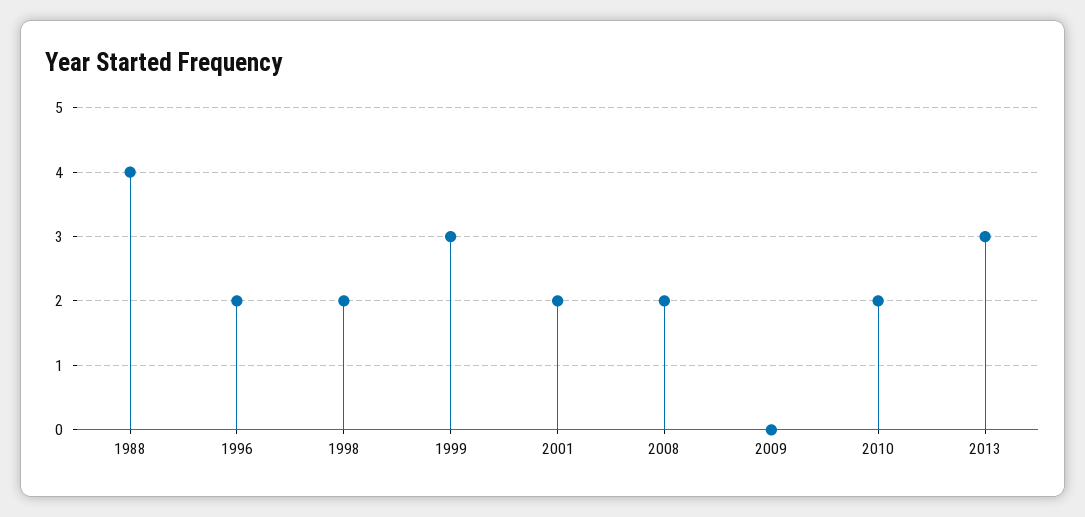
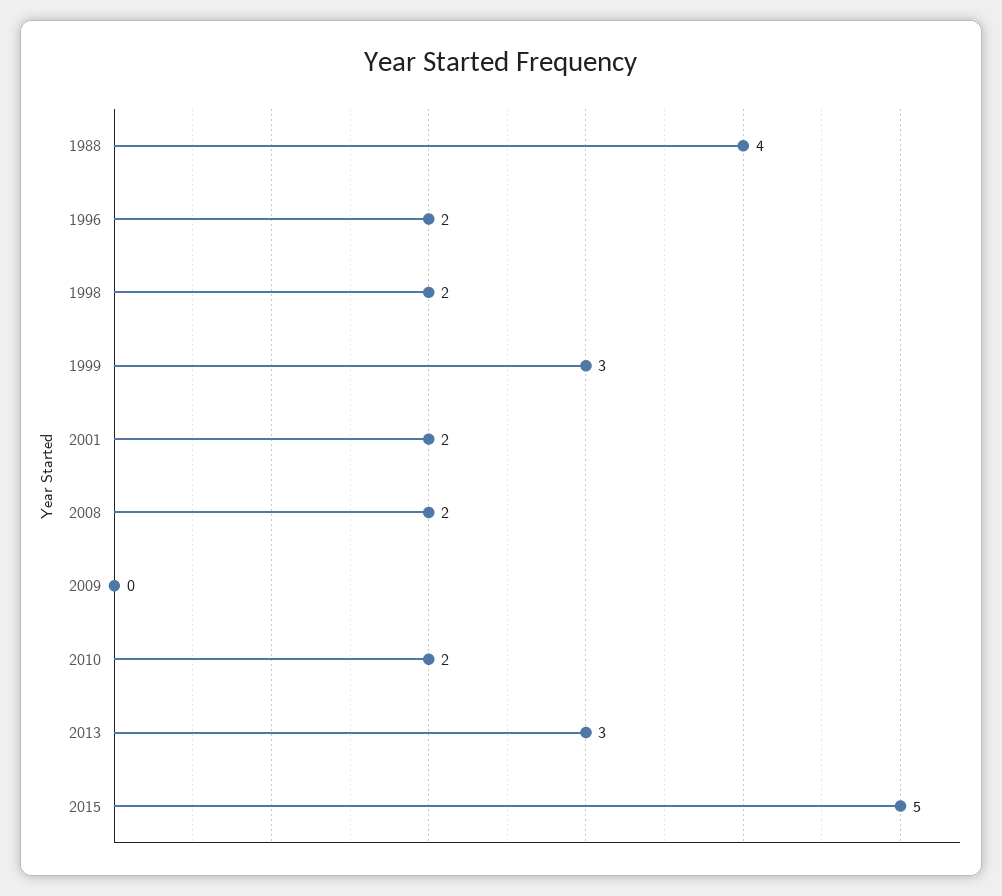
2015: none -> 5

